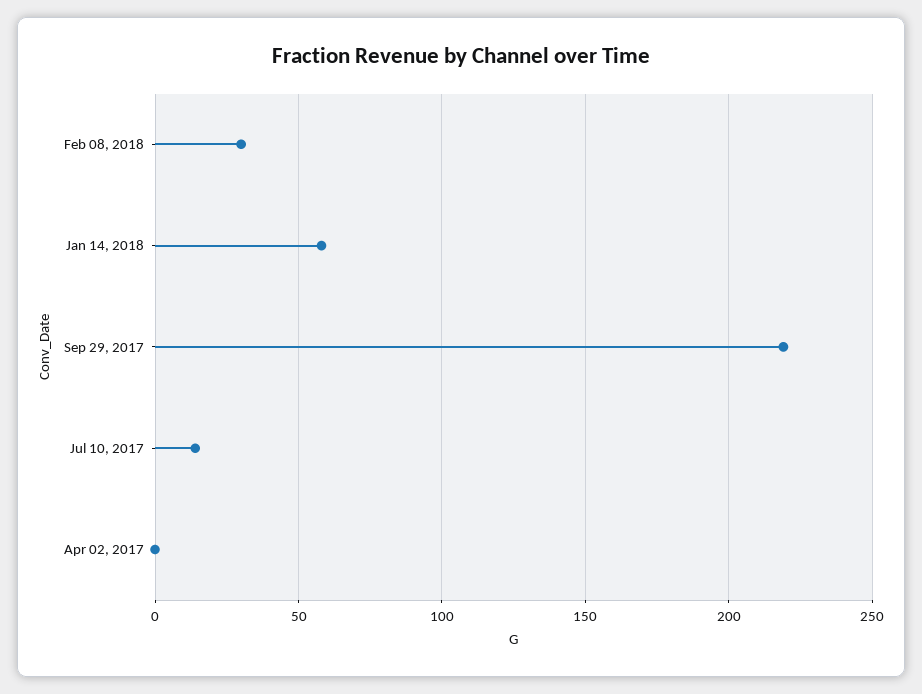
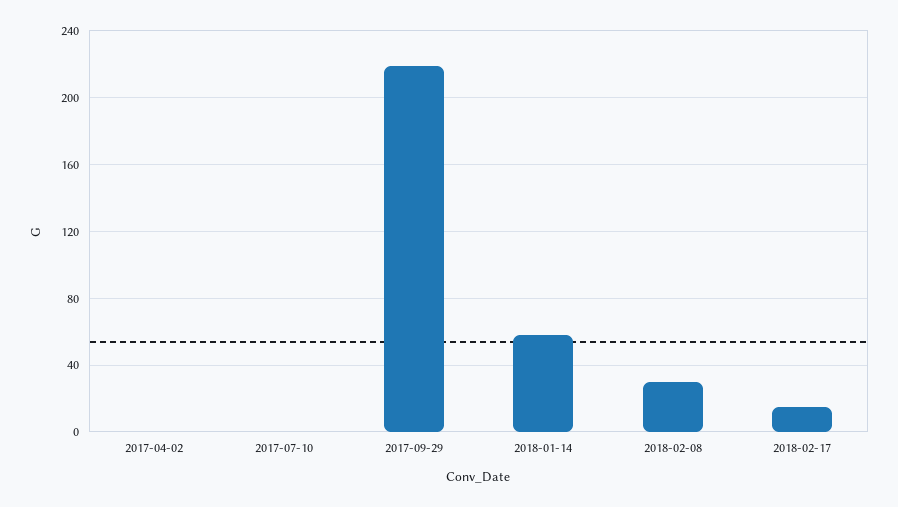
Jul 10, 2017: 15 -> 0
2018-02-17: none -> 15

